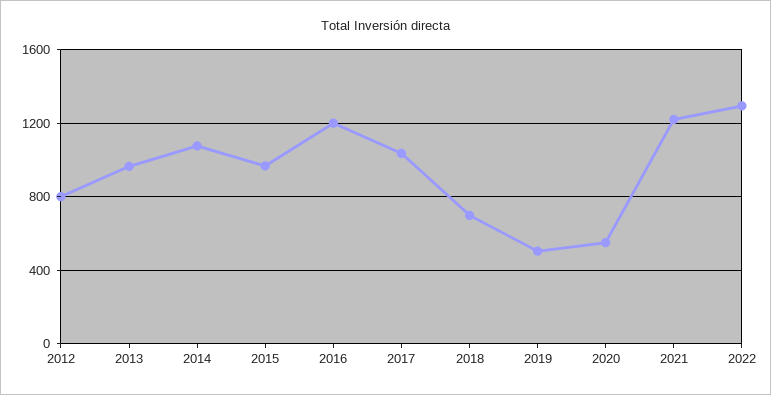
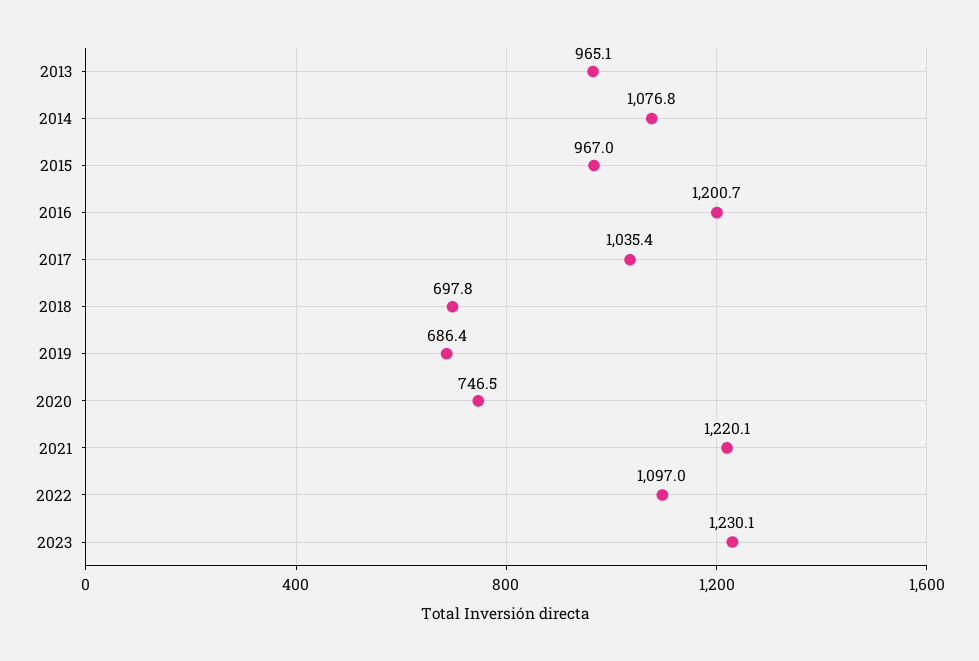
2012: 800 -> none
2019: 500 -> 686.4
2020: 550 -> 746.5
2022: 1300 -> 1097
2023: none -> 1230.1

